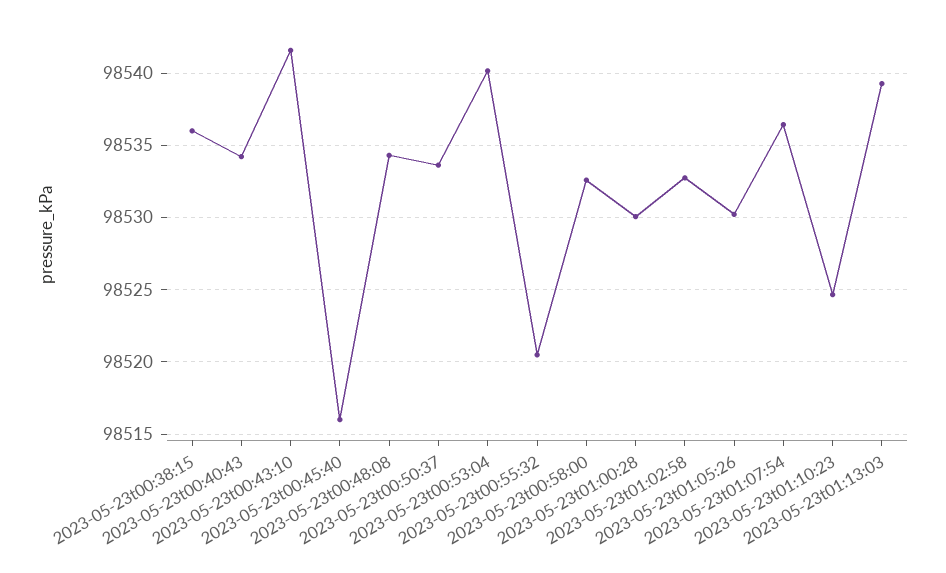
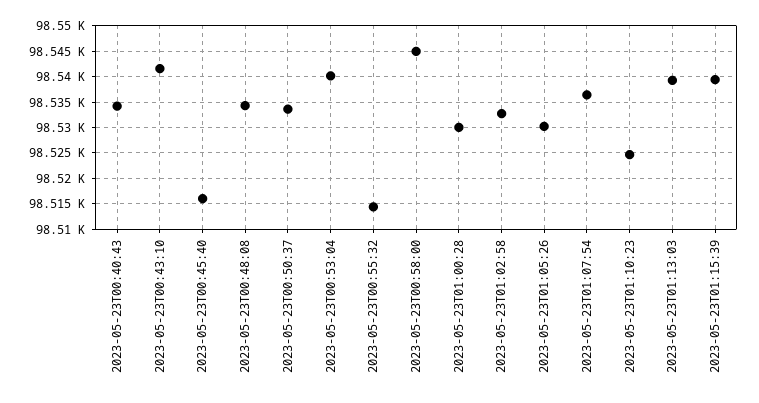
2023-05-23t00:38:15: 98536 -> none
2023-05-23t00:55:32: 98520.5 -> 98515
2023-05-23t00:58:00: 98532.5 -> 98545
2023-05-23T01:15:39: none -> 98540

